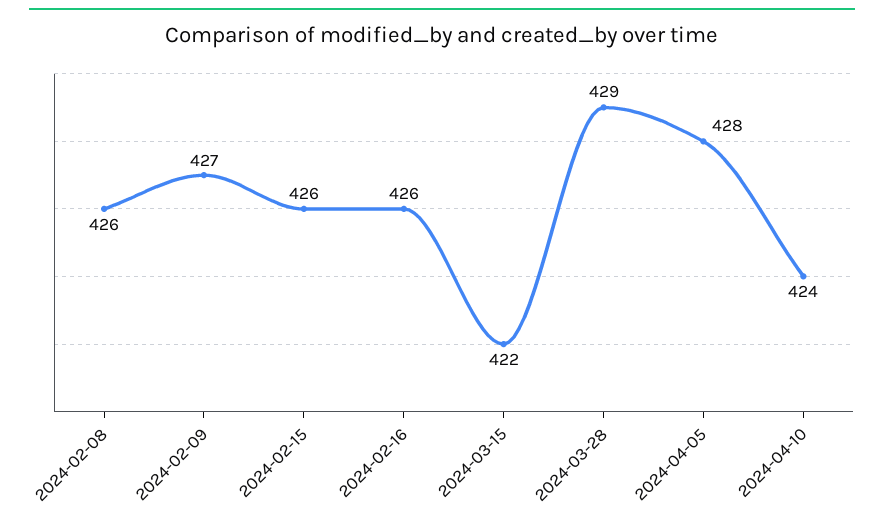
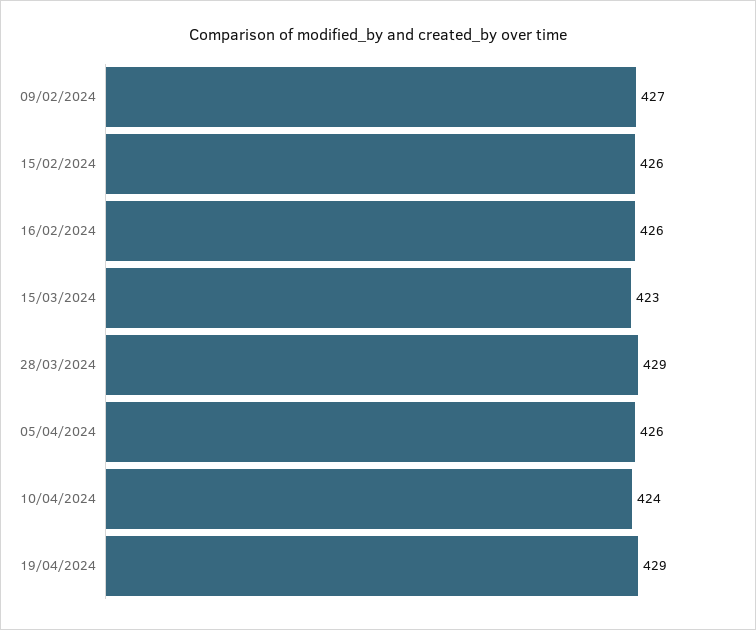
2024-02-08: 426 -> none
2024-03-15: 422 -> 423
2024-04-05: 428 -> 426
19/04/2024: none -> 429

